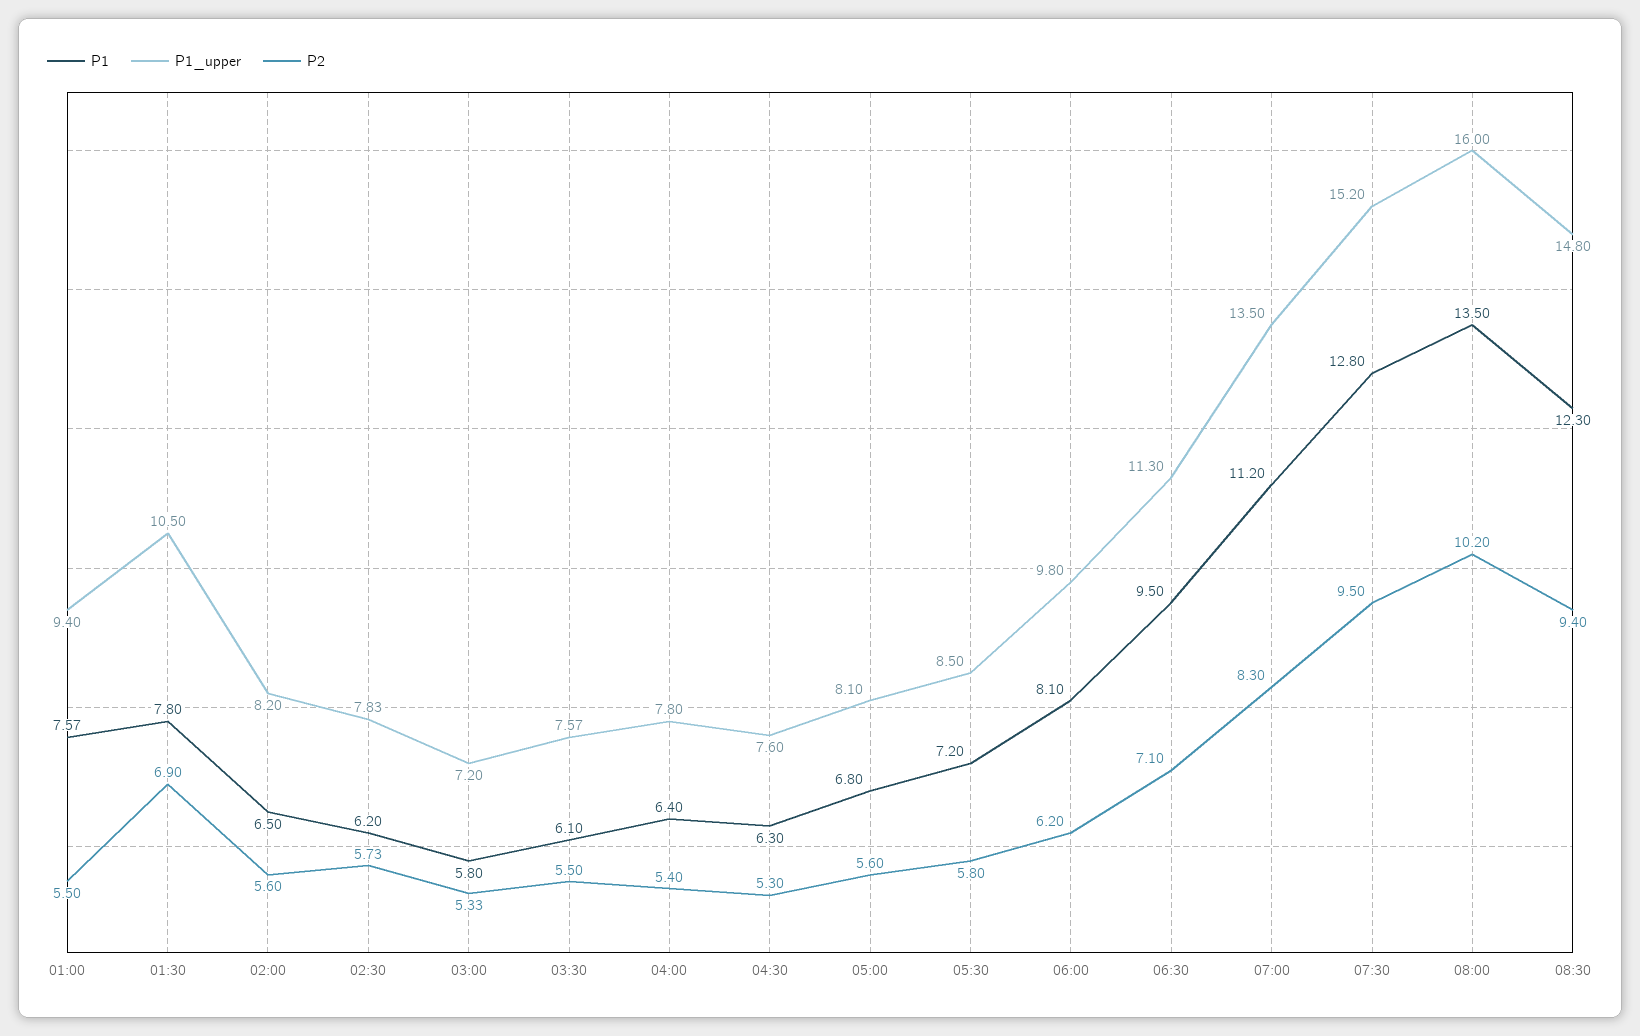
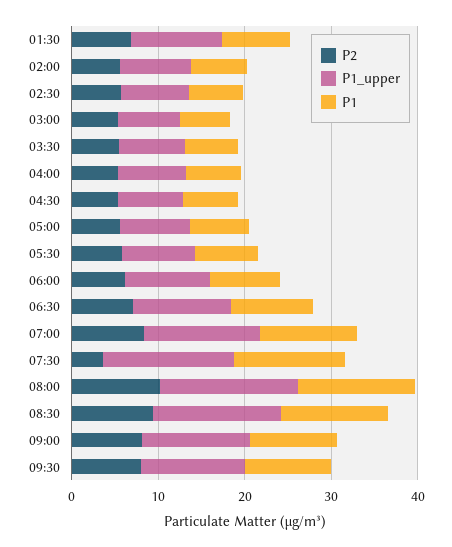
P1, 01:00: 7.57 -> none
P1_upper, 01:00: 9.4 -> none
P2, 01:00: 5.5 -> none
P2, 07:30: 9.5 -> 4
P2, 09:00: none -> 8
P1_upper, 09:00: none -> 12
P1, 09:00: none -> 10
P2, 09:30: none -> 8
P1_upper, 09:30: none -> 12
P1, 09:30: none -> 10

